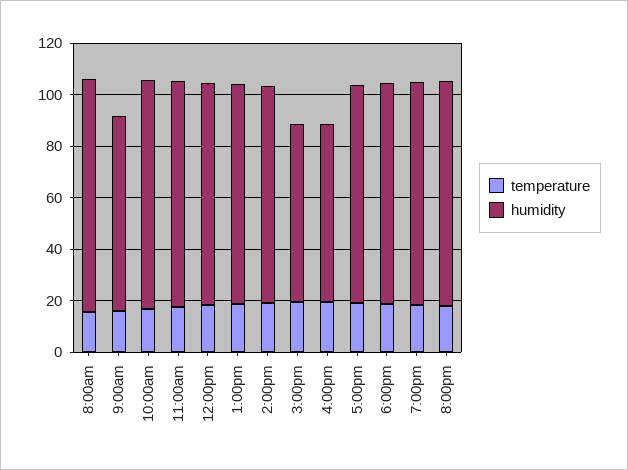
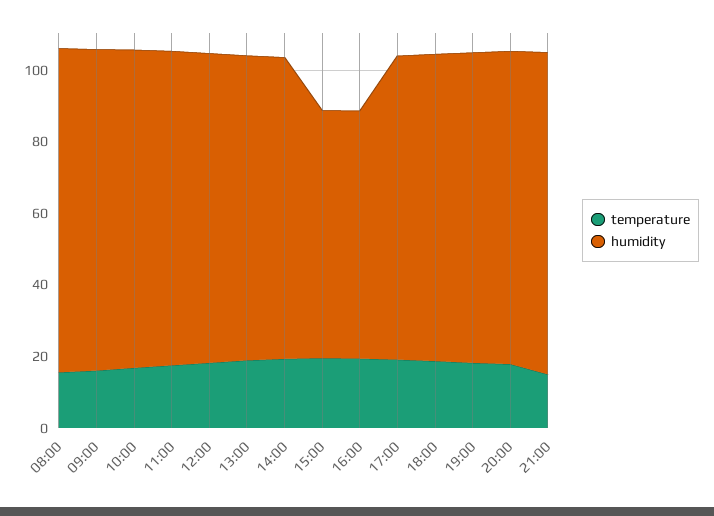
humidity, 9:00am: 75 -> 90
temperature, 21:00: none -> 15
humidity, 21:00: none -> 90

